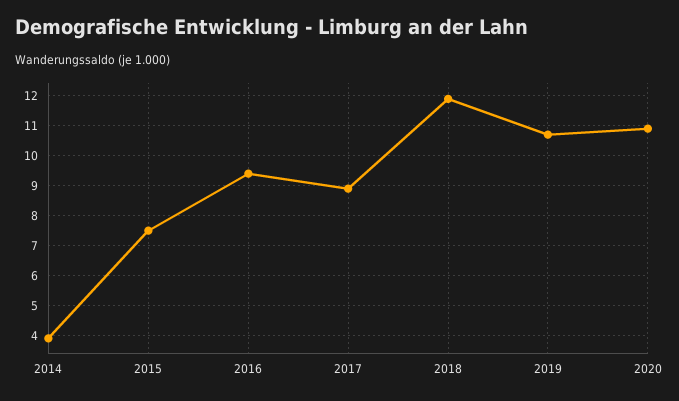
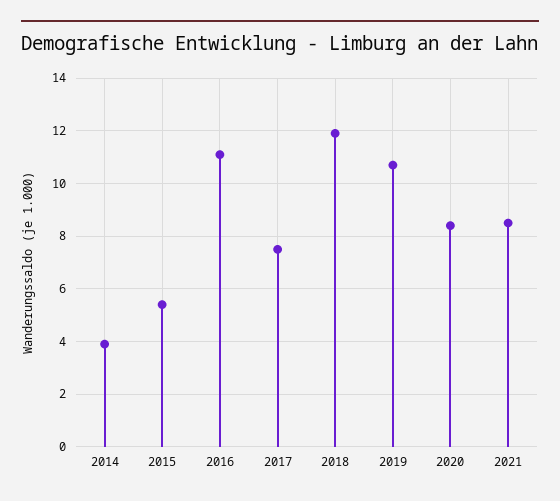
2015: 7.5 -> 5.5
2016: 9.5 -> 11
2017: 9 -> 7.5
2020: 11 -> 8.5
2021: none -> 8.5

